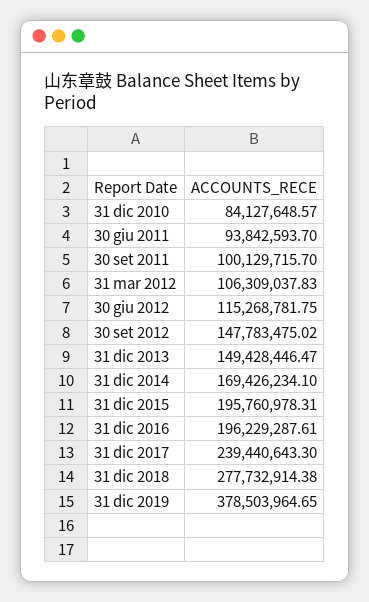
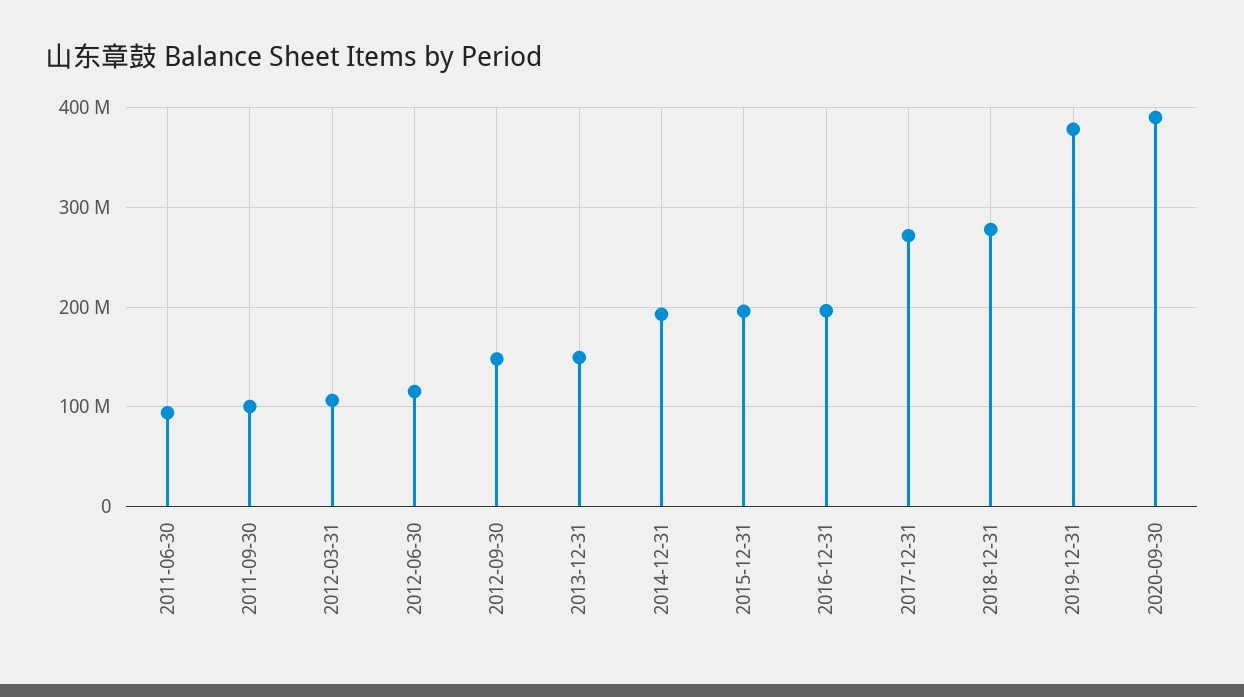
31 dic 2010: 84127648.57 -> none
31 dic 2014: 169426234.1 -> 190000000
31 dic 2017: 239440643.3 -> 270000000
2020-09-30: none -> 390000000

